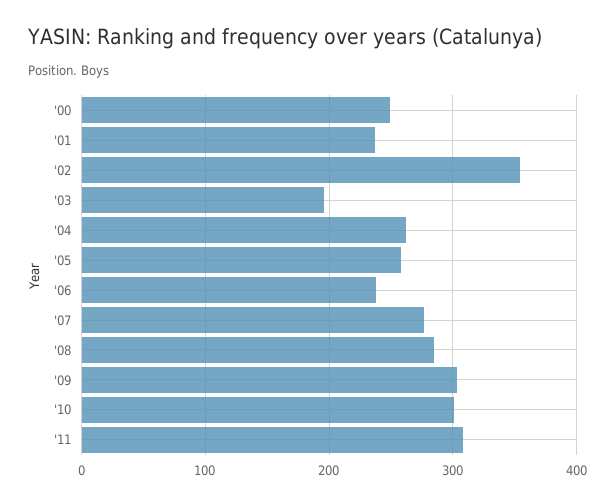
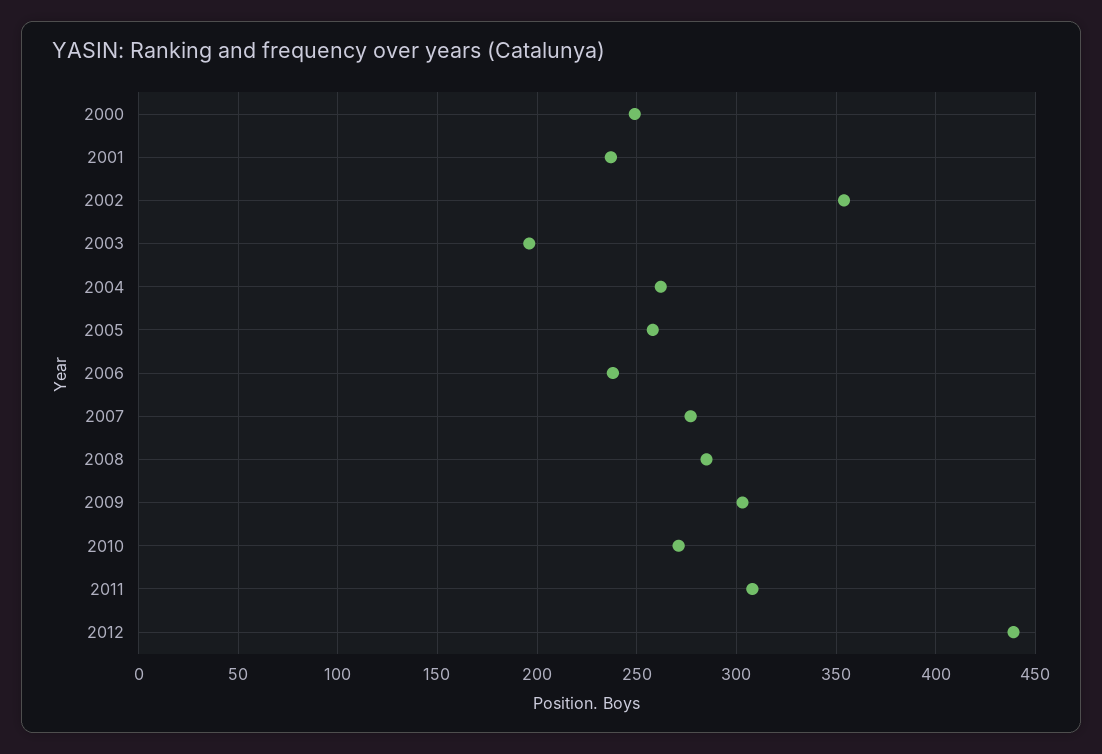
'10: 300 -> 270
2012: none -> 440

